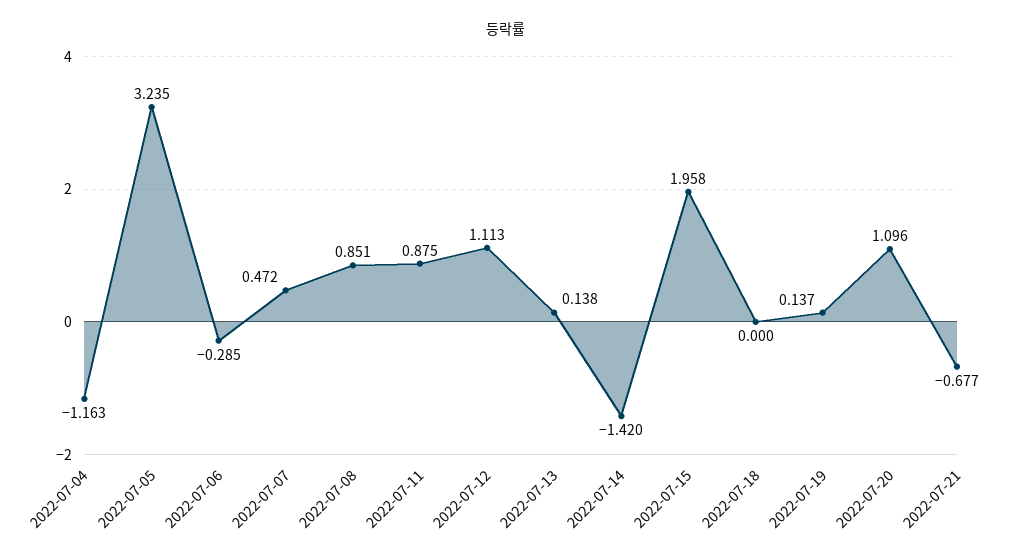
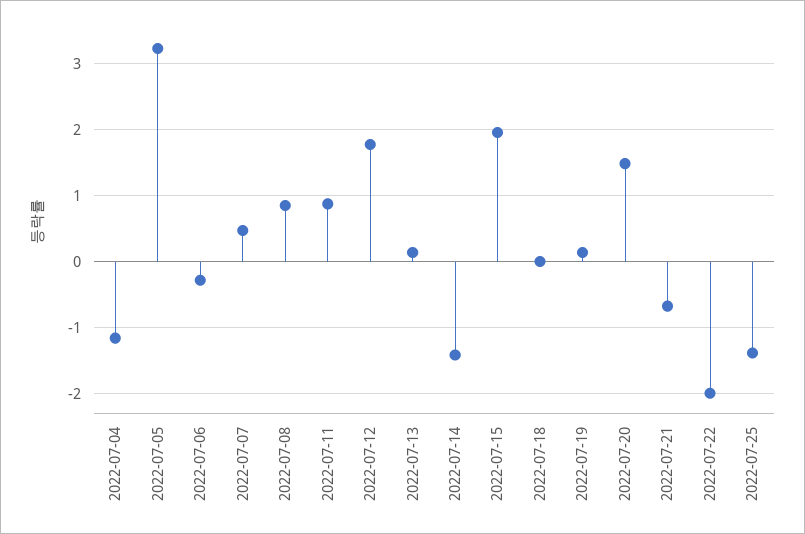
2022-07-12: 1.113 -> 1.8
2022-07-20: 1.096 -> 1.5
2022-07-22: none -> -2
2022-07-25: none -> -1.4

